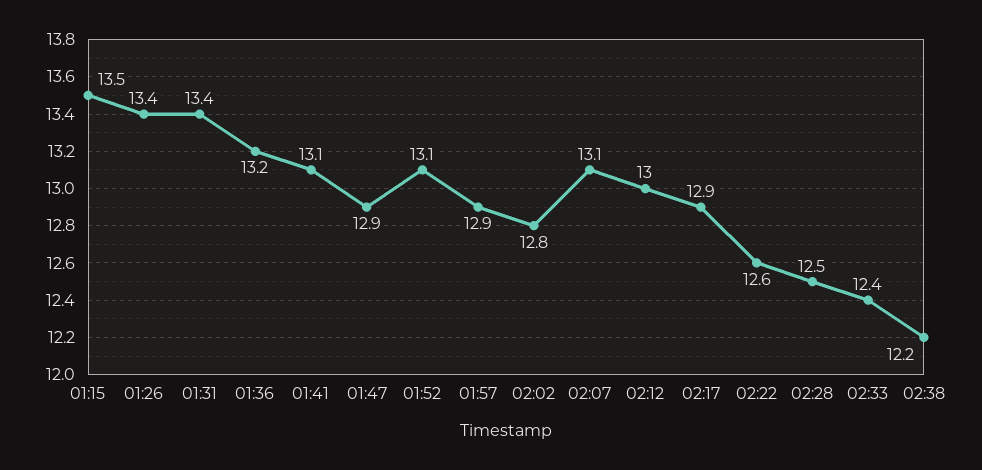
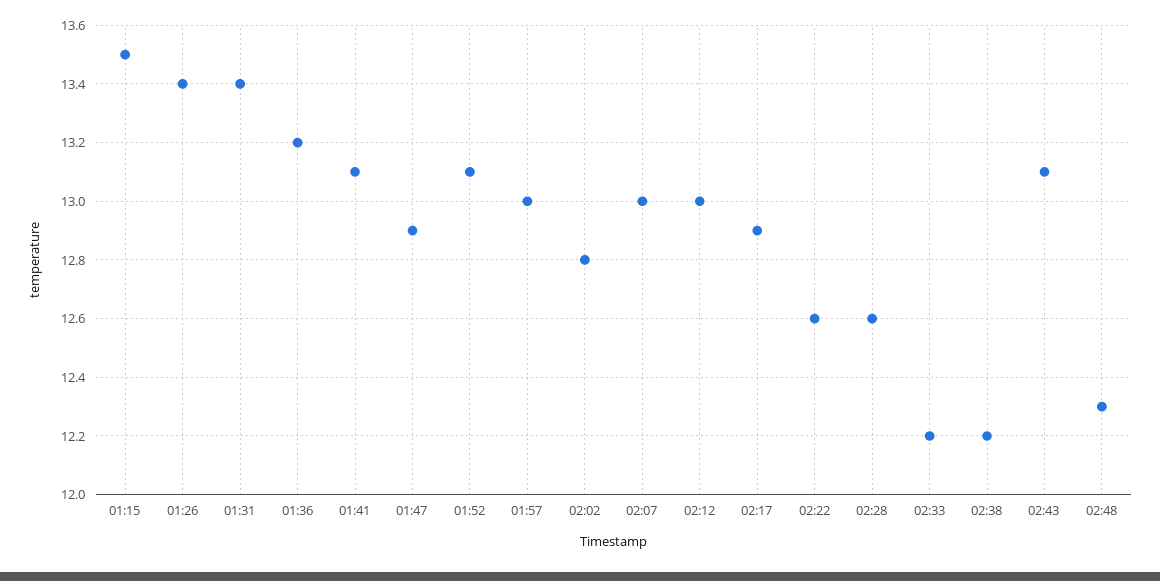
01:57: 12.9 -> 13
02:07: 13.1 -> 13
02:28: 12.5 -> 12.6
02:33: 12.4 -> 12.2
02:43: none -> 13.1
02:48: none -> 12.3

